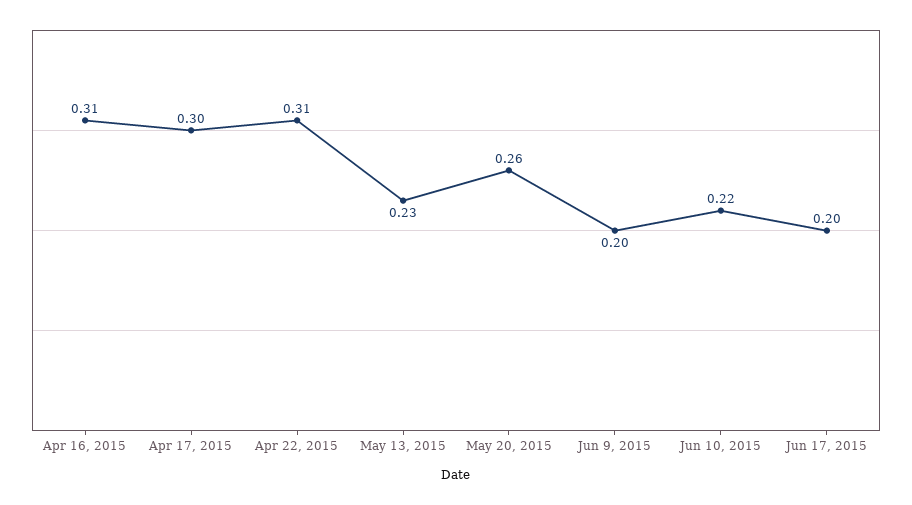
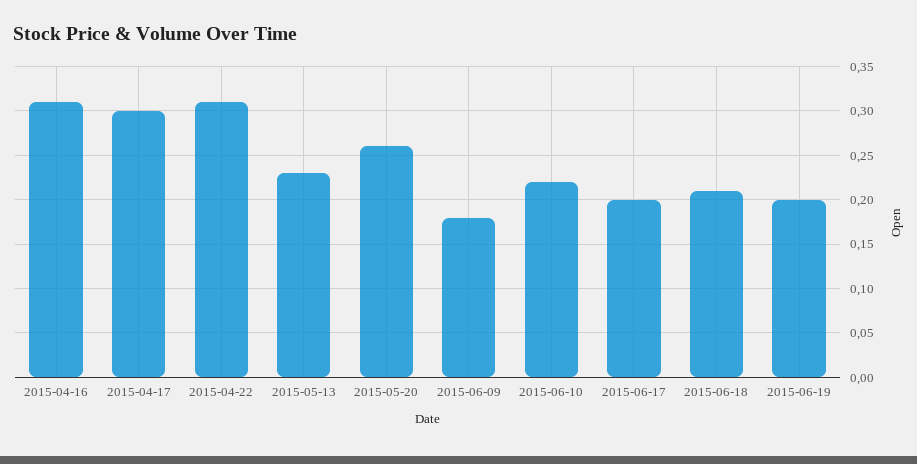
Jun 9, 2015: 0.2 -> 0.18
2015-06-18: none -> 0.21
2015-06-19: none -> 0.2

